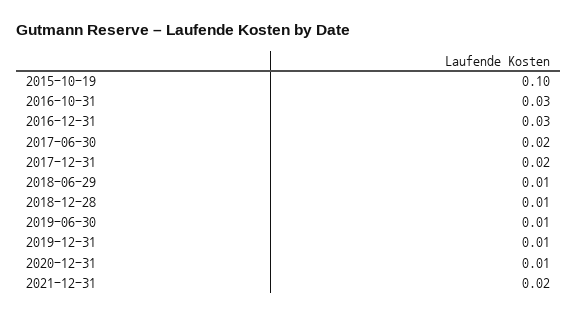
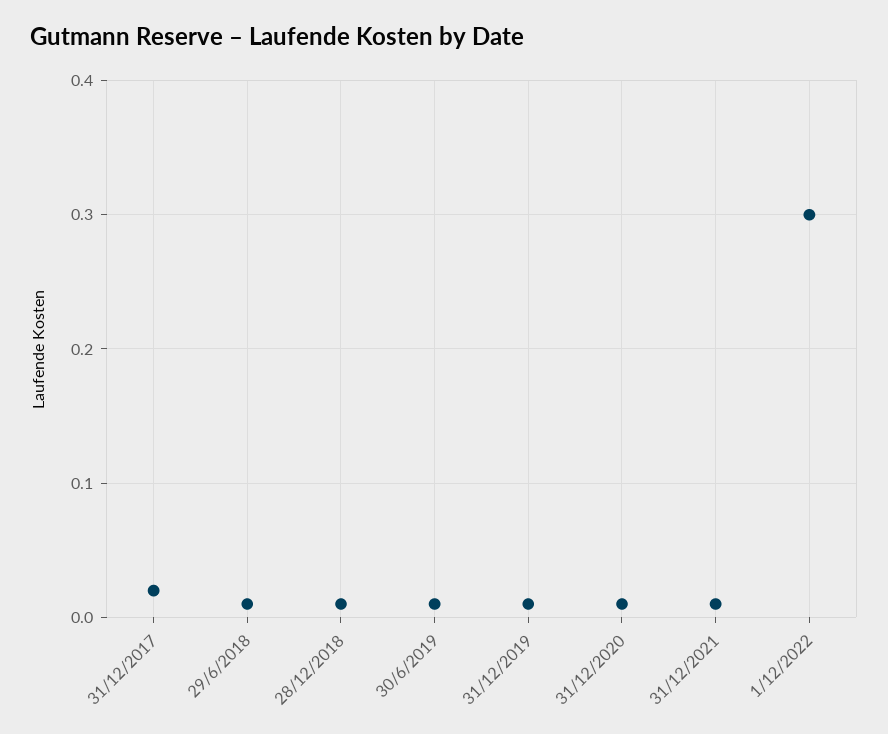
2015-10-19: 0.1 -> none
2016-10-31: 0.03 -> none
2016-12-31: 0.03 -> none
2017-06-30: 0.02 -> none
2021-12-31: 0.02 -> 0.01
1/12/2022: none -> 0.3

